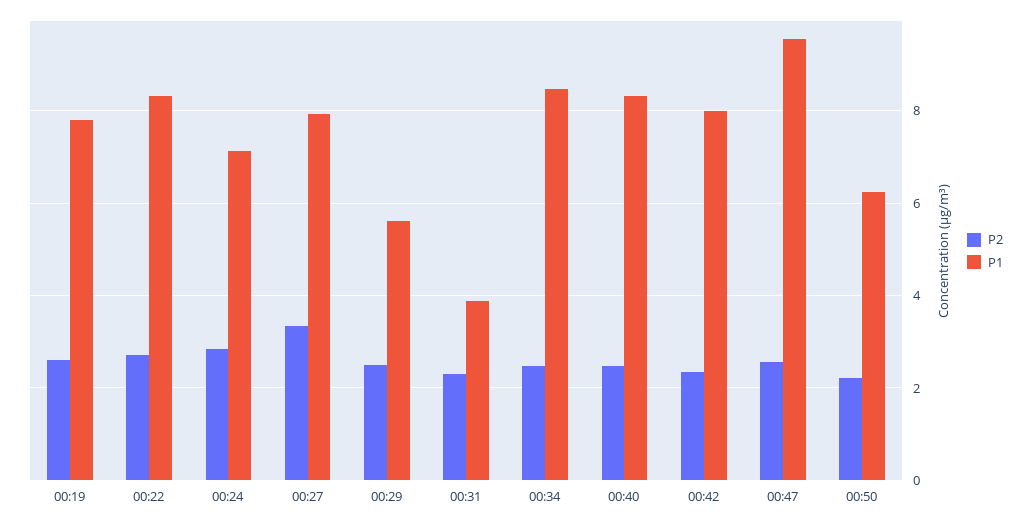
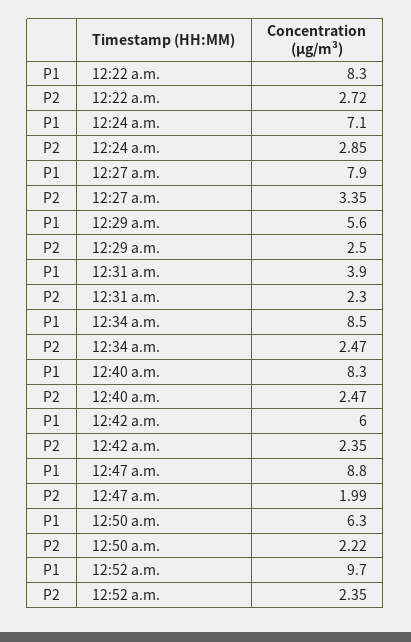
P2, 00:19: 2.6 -> none
P1, 00:19: 7.8 -> none
P1, 00:42: 8 -> 6
P2, 00:47: 2.6 -> 1.99
P1, 00:47: 9.6 -> 8.8
P1, 12:52 a.m.: none -> 9.7
P2, 12:52 a.m.: none -> 2.35

